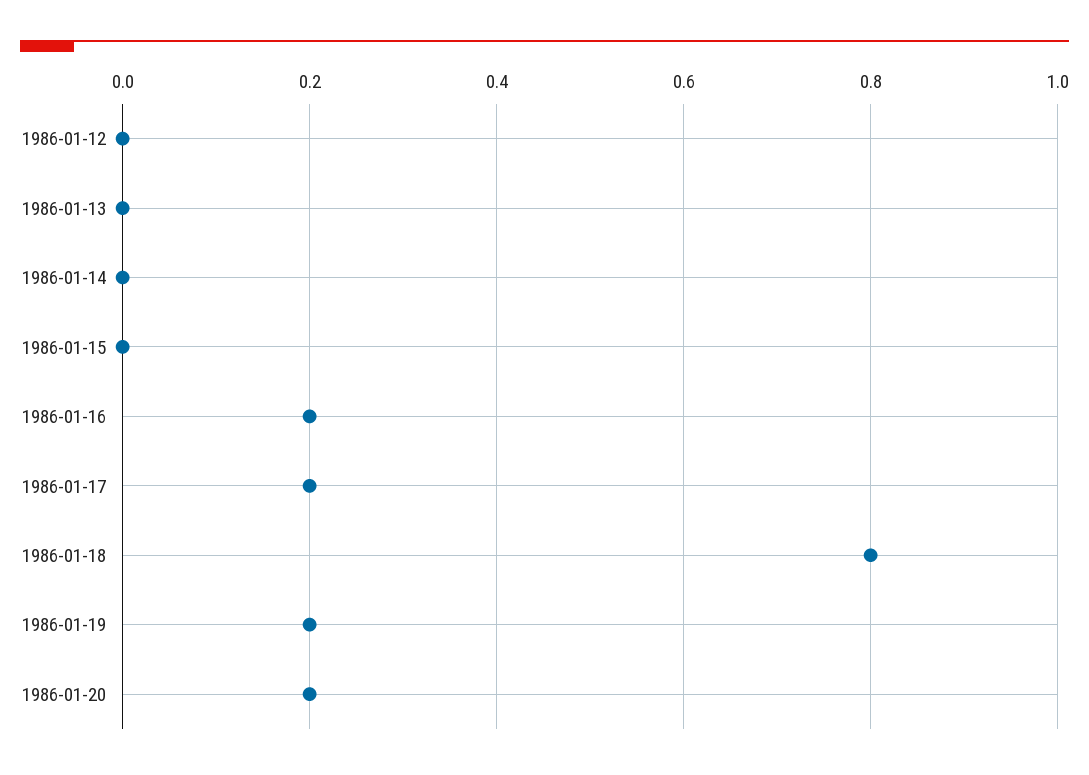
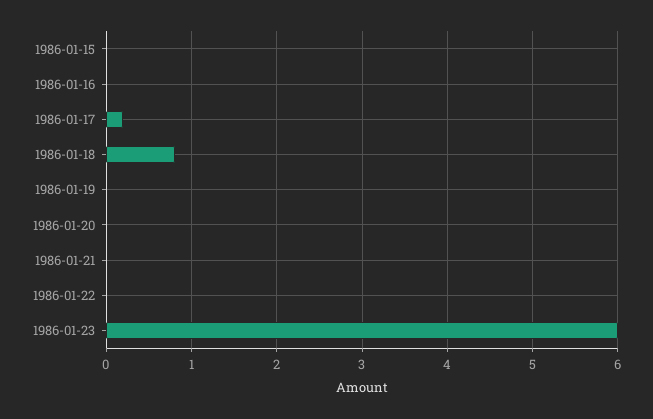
1986-01-12: 0 -> none
1986-01-13: 0 -> none
1986-01-14: 0 -> none
1986-01-16: 0.2 -> 0
1986-01-19: 0.2 -> 0
1986-01-20: 0.2 -> 0
1986-01-21: none -> 0
1986-01-22: none -> 0
1986-01-23: none -> 6

